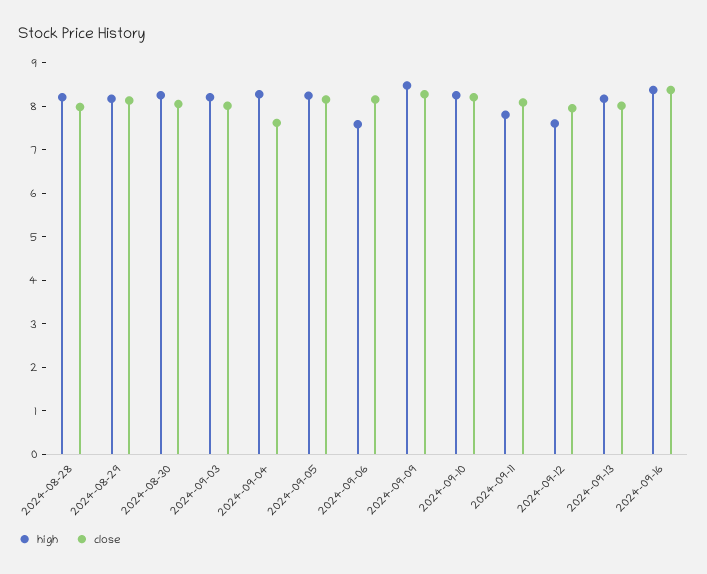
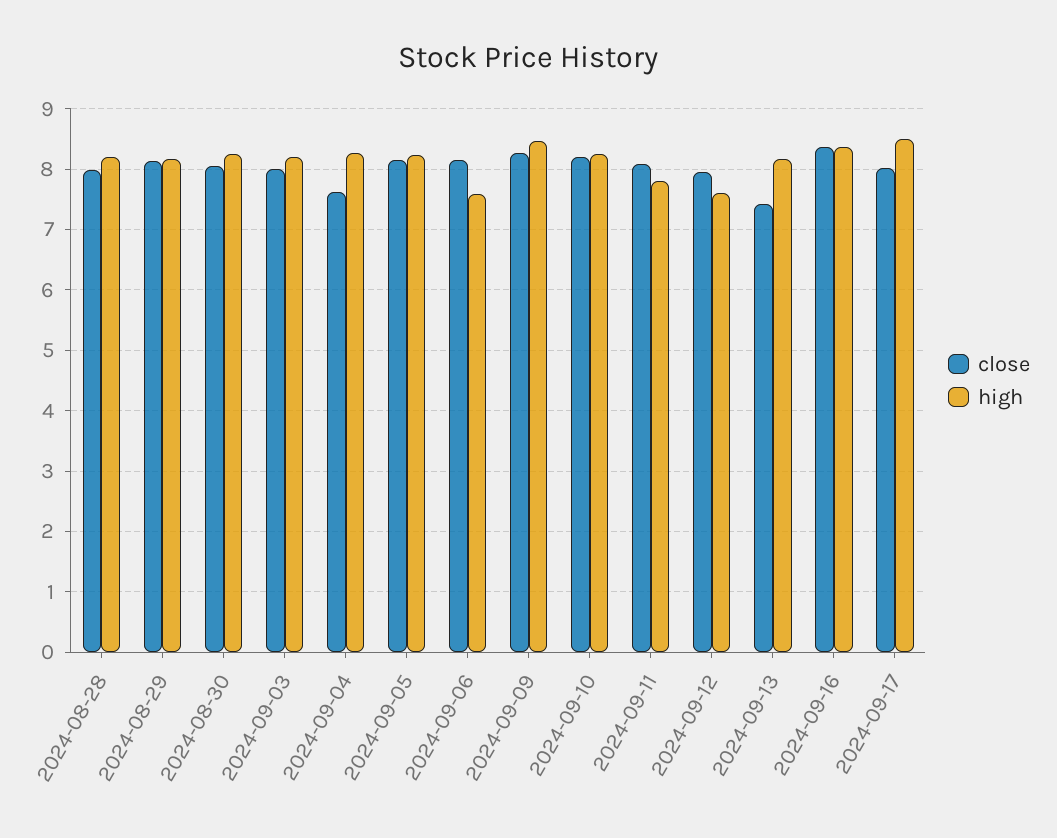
close, 2024-09-13: 8 -> 7.4
close, 2024-09-17: none -> 8
high, 2024-09-17: none -> 8.5

